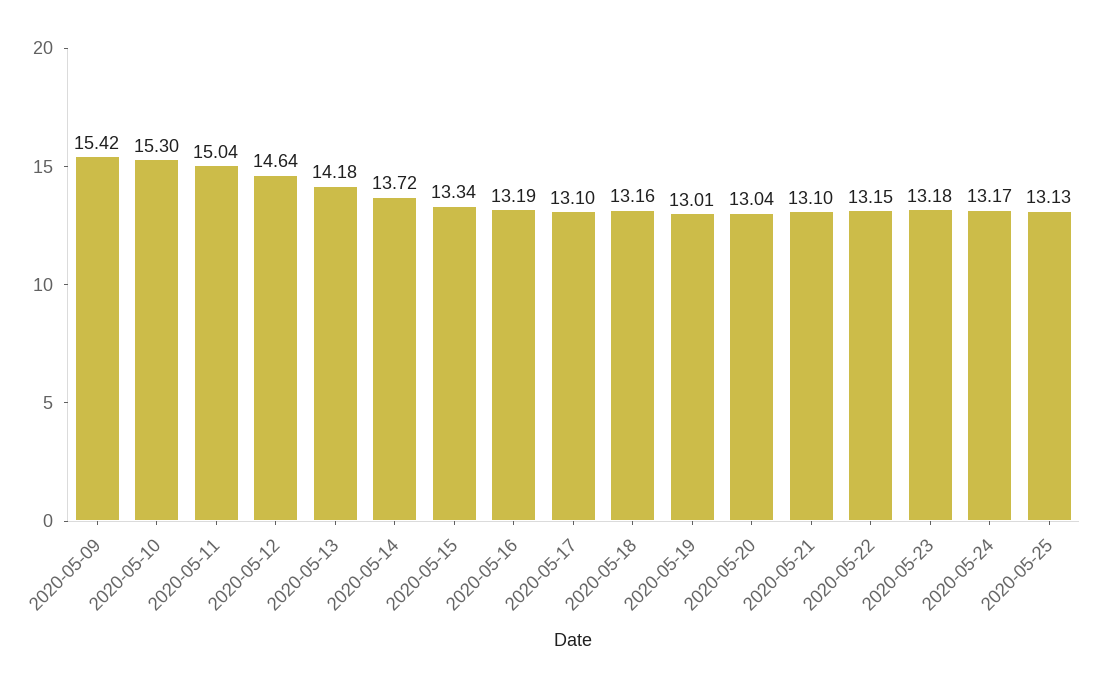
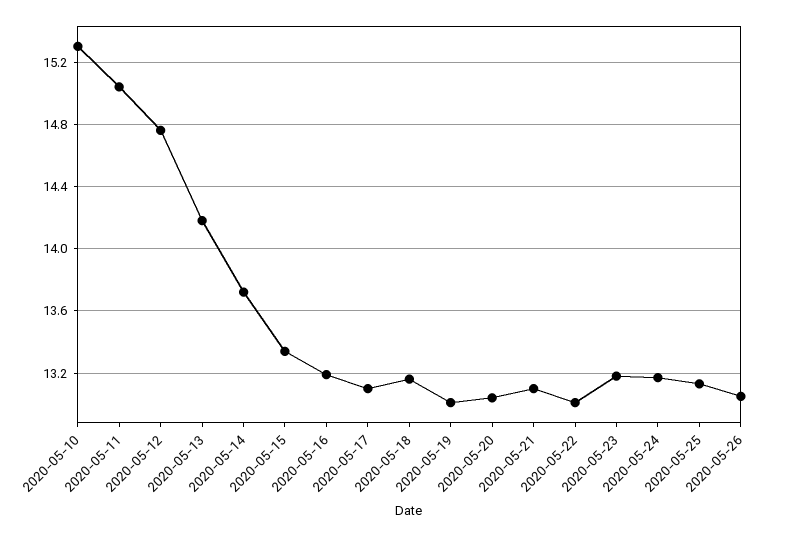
2020-05-09: 15.42 -> none
2020-05-12: 14.64 -> 14.75
2020-05-22: 13.15 -> 13
2020-05-26: none -> 13.05

